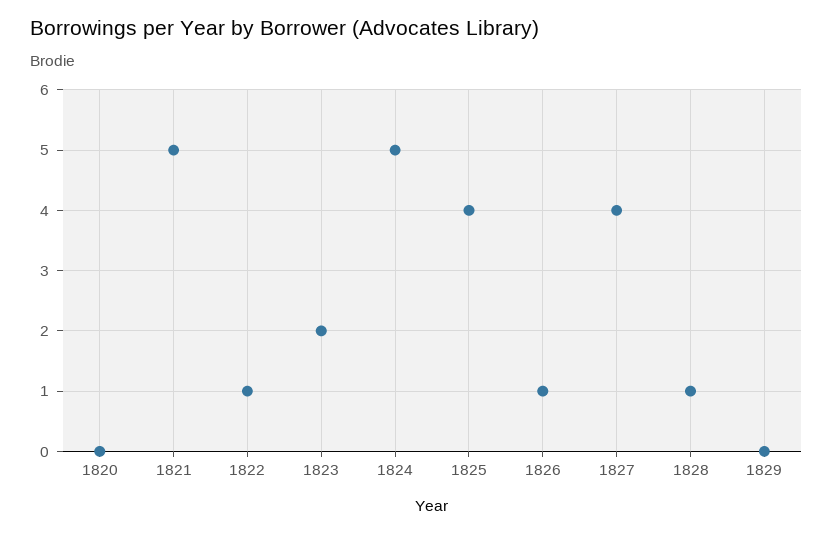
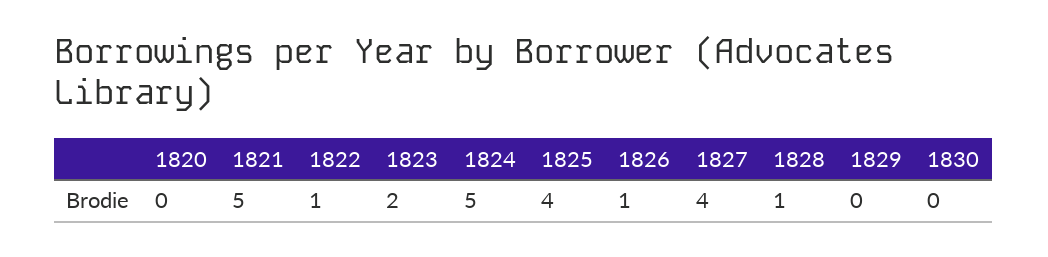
1830: none -> 0

